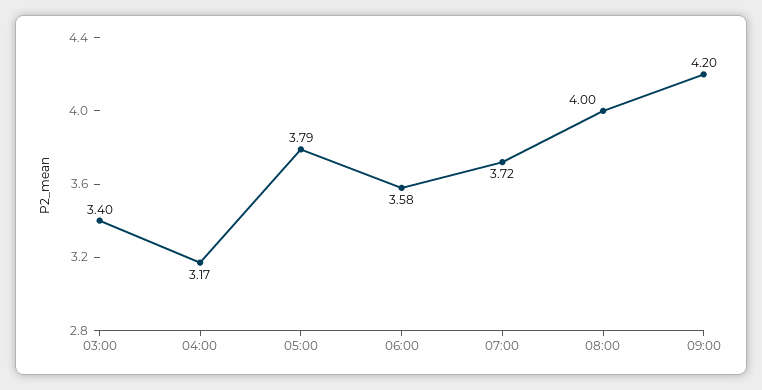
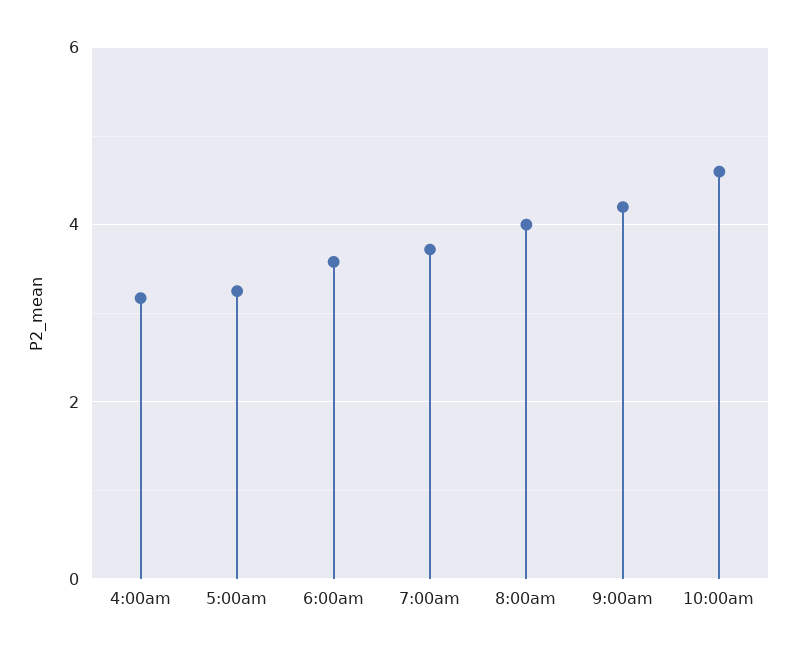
03:00: 3.4 -> none
05:00: 3.79 -> 3.2
10:00am: none -> 4.6

